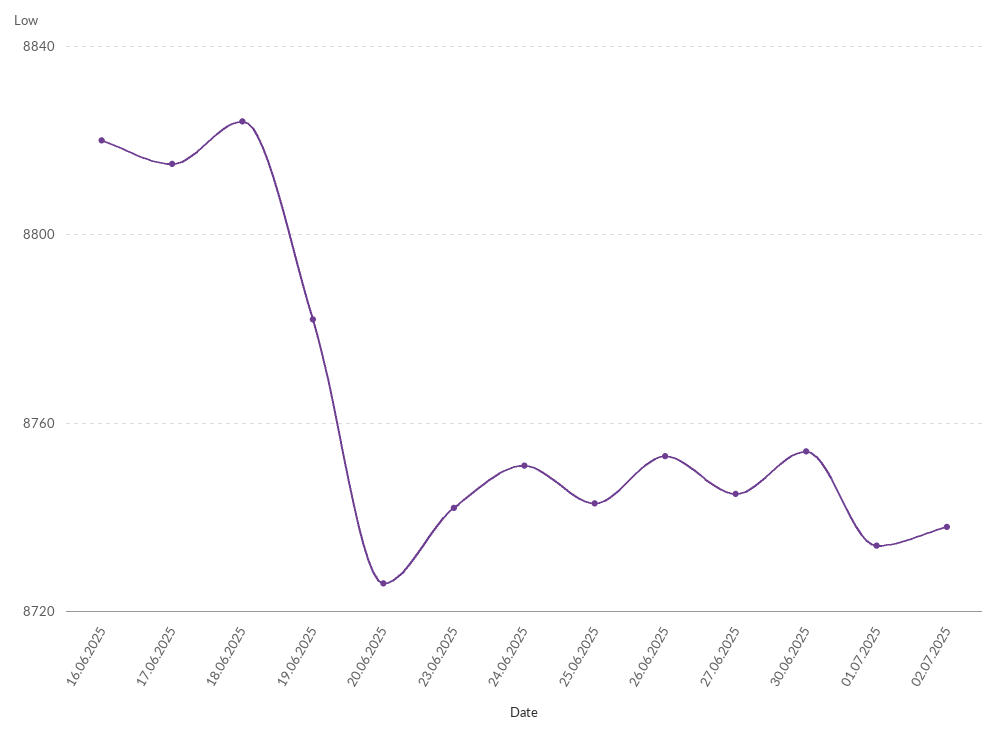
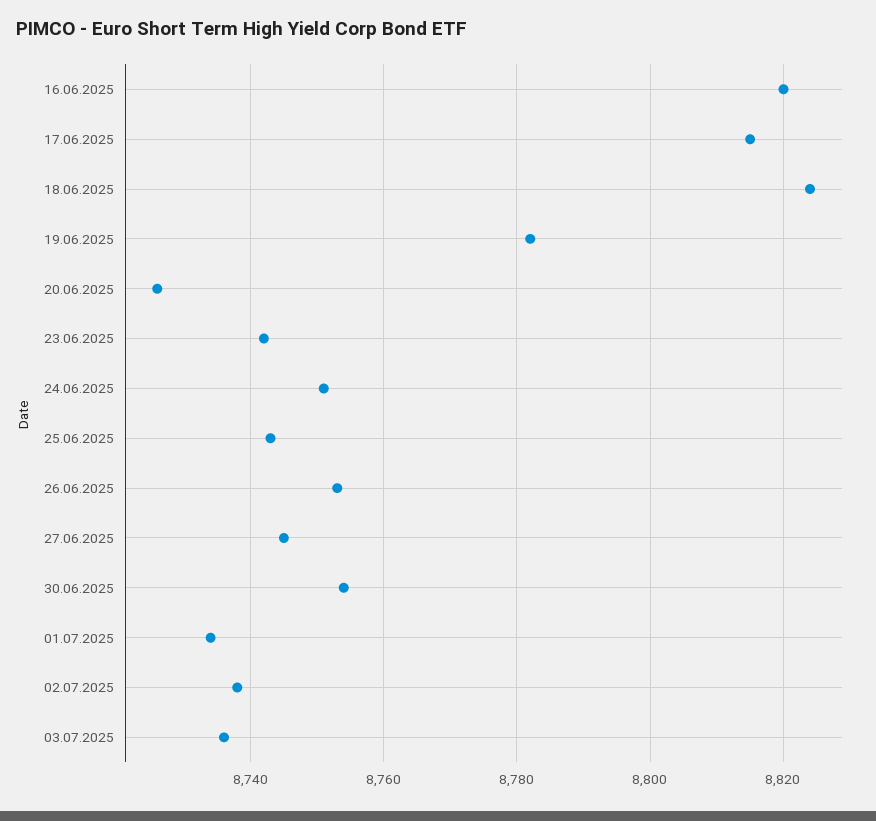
03.07.2025: none -> 8735

